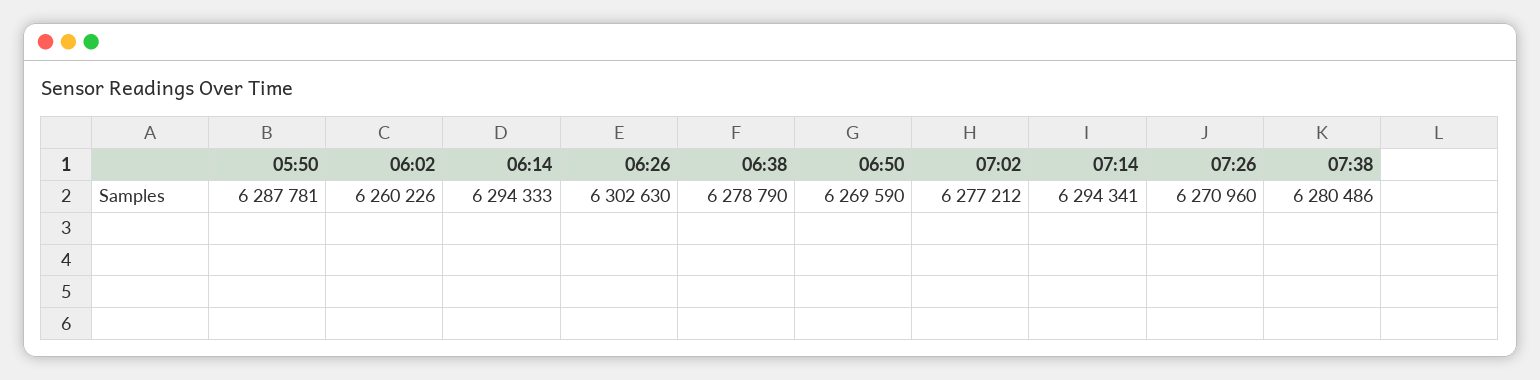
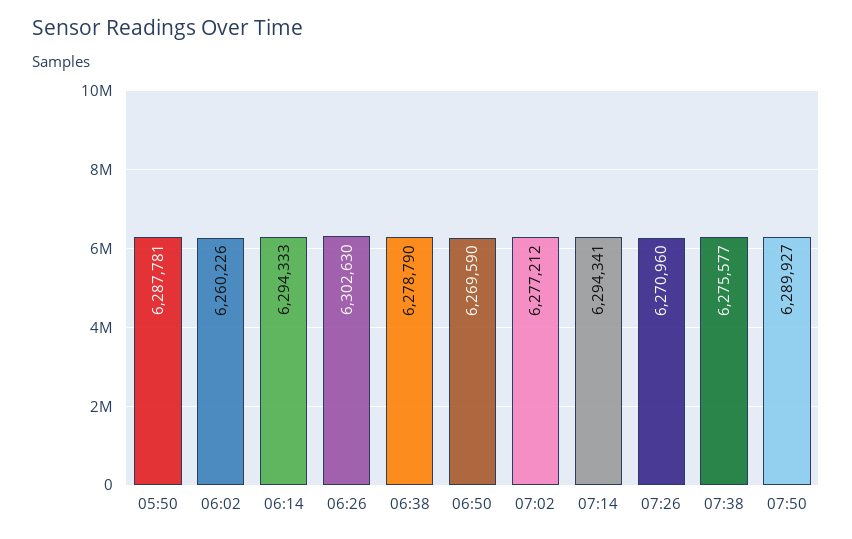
07:38: 6280486 -> 6275577
07:50: none -> 6289927

